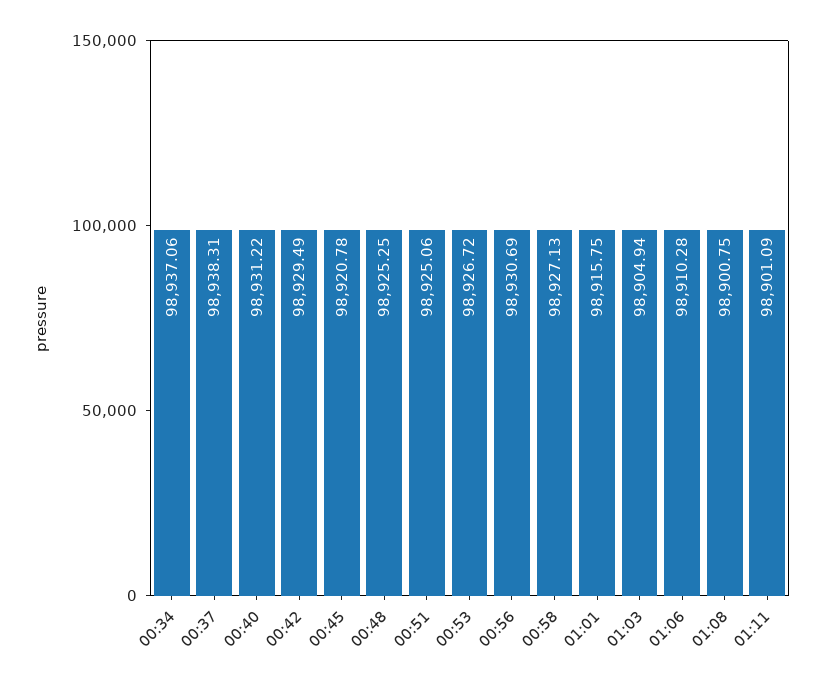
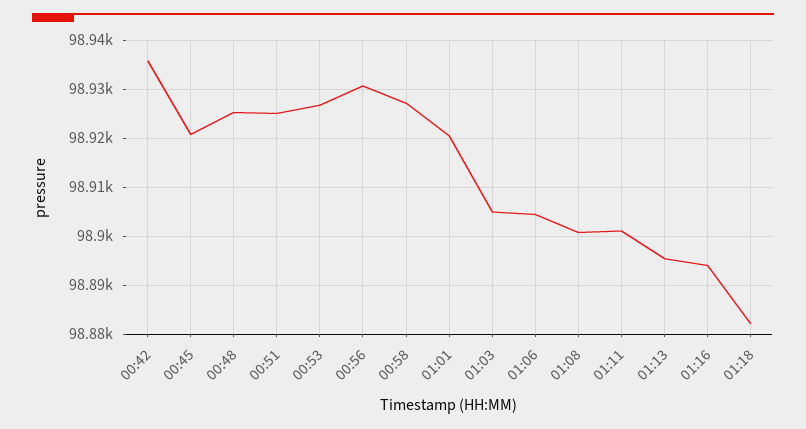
00:34: 98937.06 -> none
00:37: 98938.31 -> none
00:40: 98931.22 -> none
00:42: 98929.49 -> 98936
01:01: 98915.75 -> 98920
01:06: 98910.28 -> 98904
01:13: none -> 98896
01:16: none -> 98894
01:18: none -> 98882

